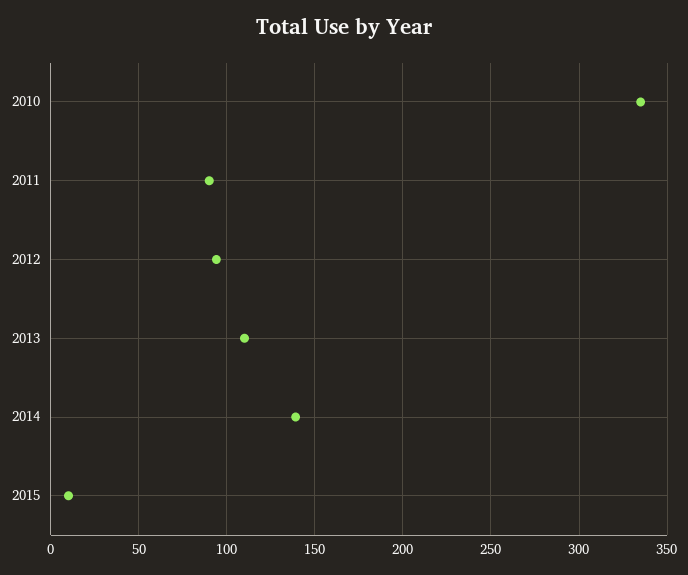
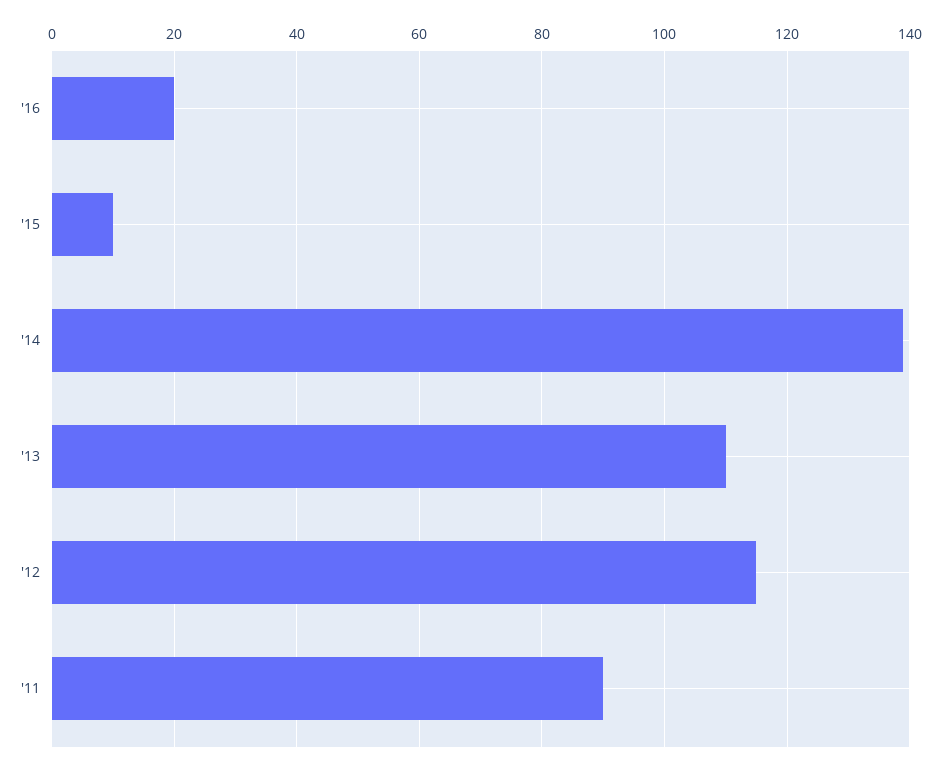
2010: 335 -> none
2012: 95 -> 115
'16: none -> 20

